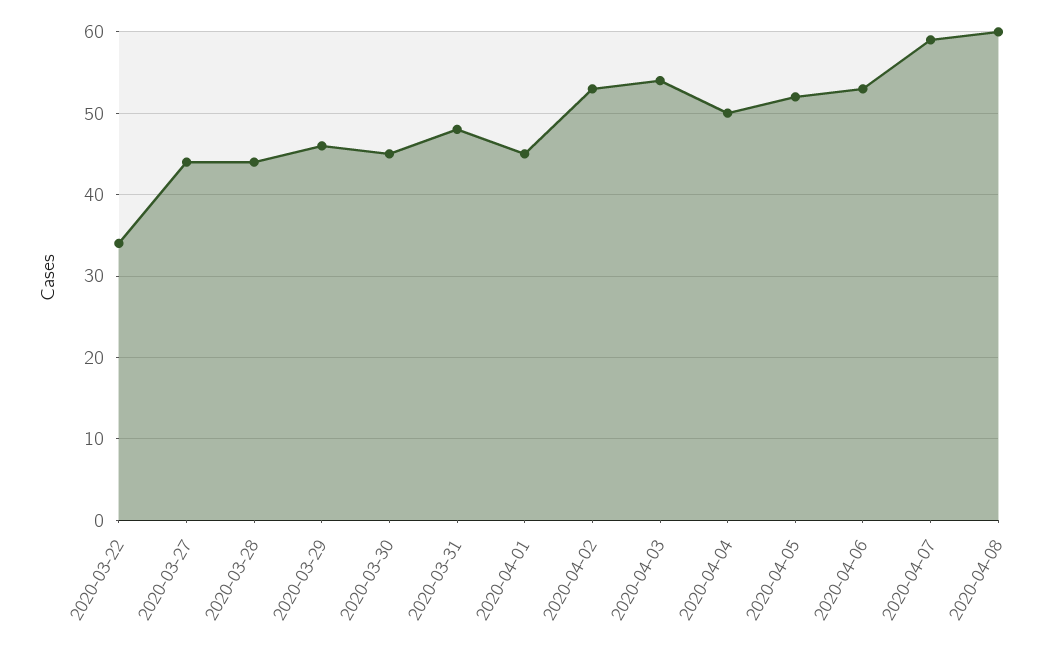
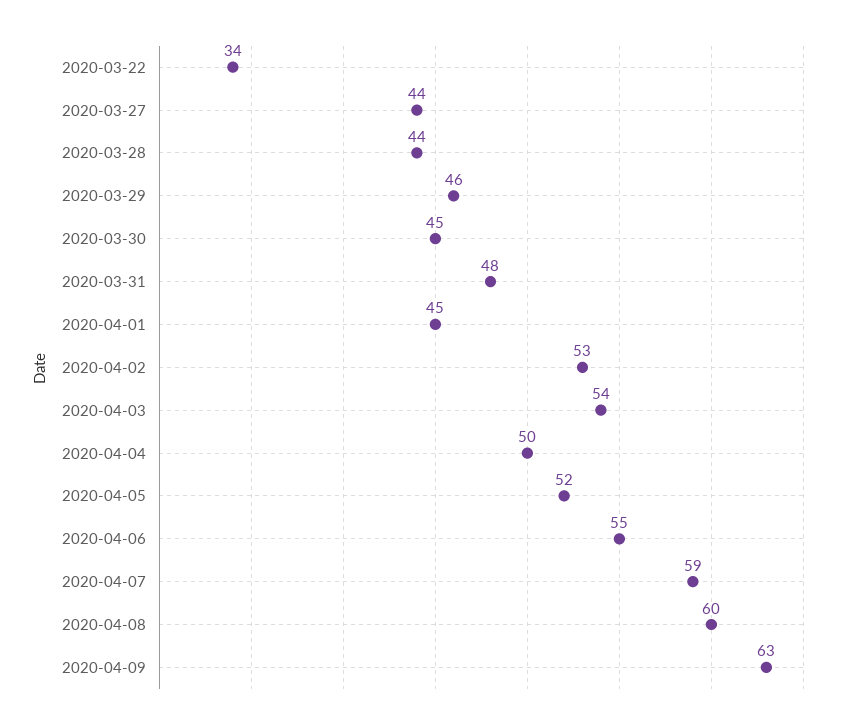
2020-04-06: 53 -> 55
2020-04-09: none -> 63

